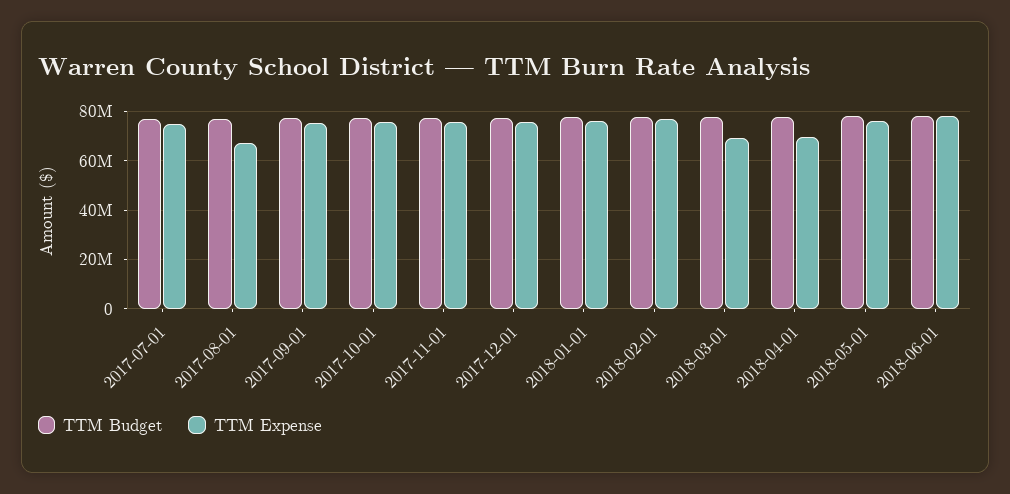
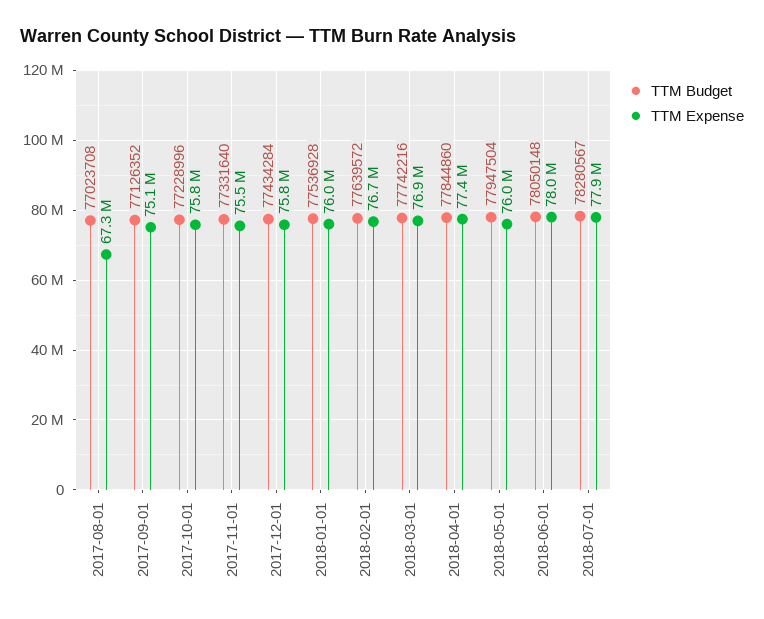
TTM Budget, 2017-07-01: 77500000 -> none
TTM Expense, 2017-07-01: 75000000 -> none
TTM Expense, 2018-03-01: 70000000 -> 76900000
TTM Expense, 2018-04-01: 70000000 -> 77400000
TTM Budget, 2018-07-01: none -> 78280567
TTM Expense, 2018-07-01: none -> 77900000

